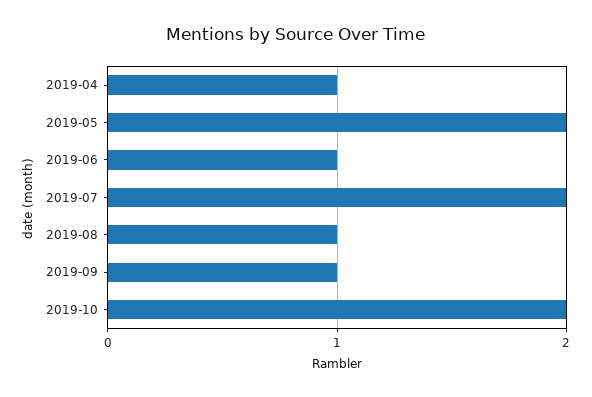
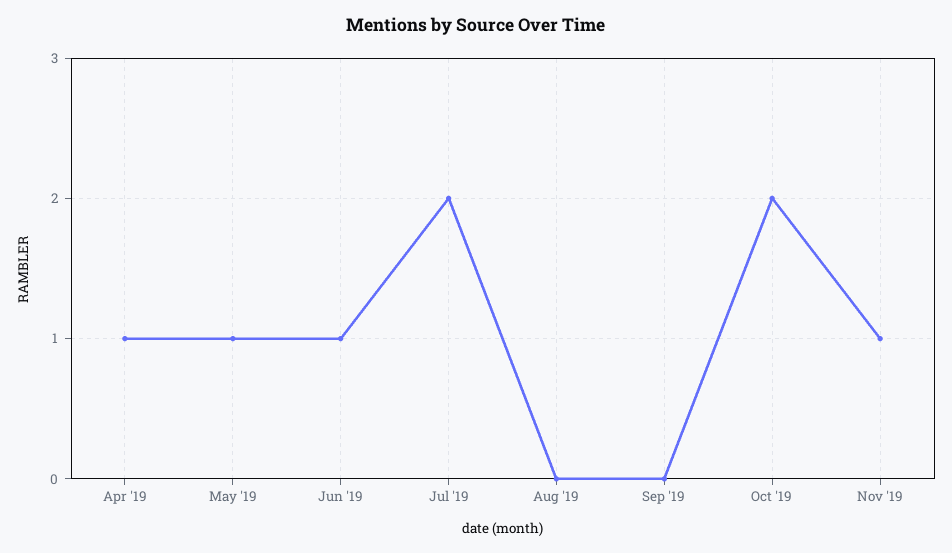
2019-05: 2 -> 1
2019-08: 1 -> 0
2019-09: 1 -> 0
Nov '19: none -> 1

